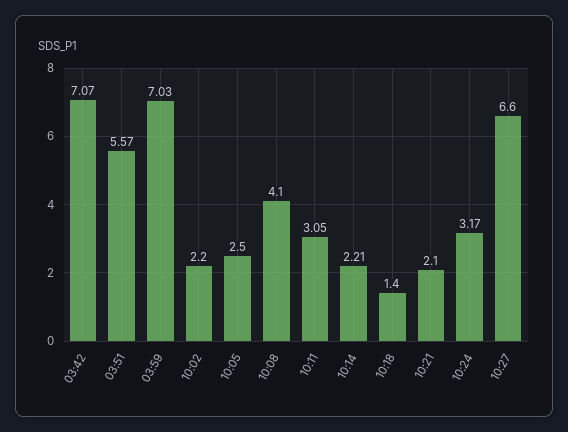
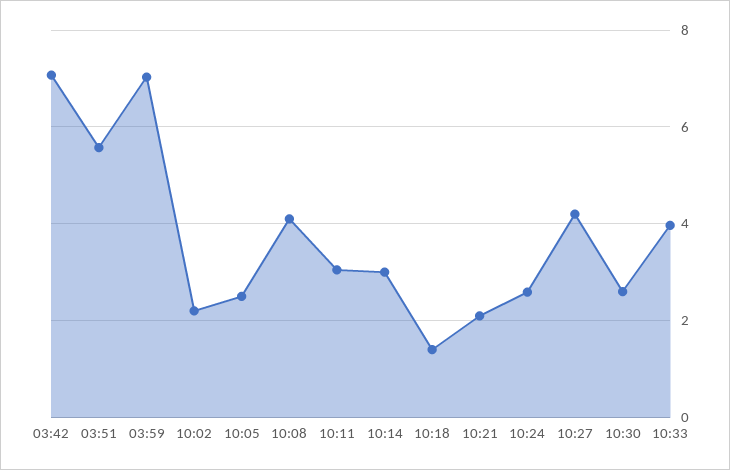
10:14: 2.21 -> 3
10:24: 3.17 -> 2.6
10:27: 6.6 -> 4.2
10:30: none -> 2.6
10:33: none -> 4

